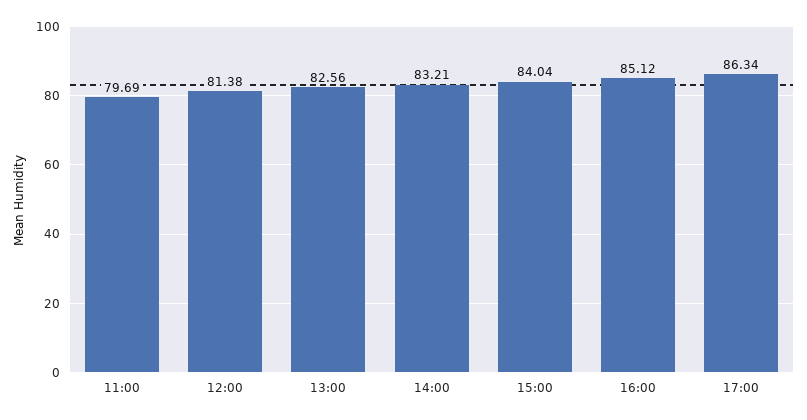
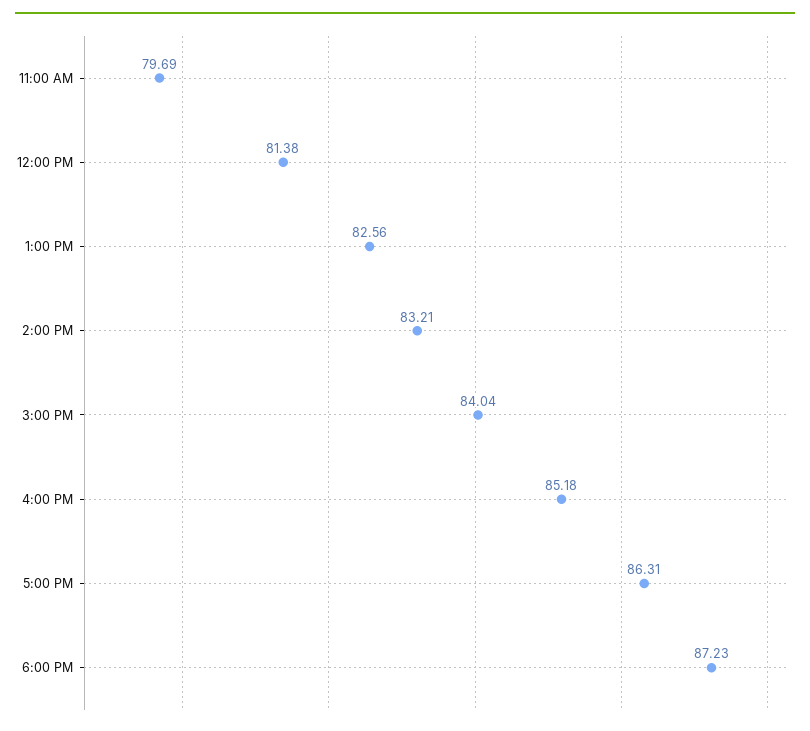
16:00: 85.12 -> 85.18
17:00: 86.34 -> 86.31
6:00 PM: none -> 87.23

